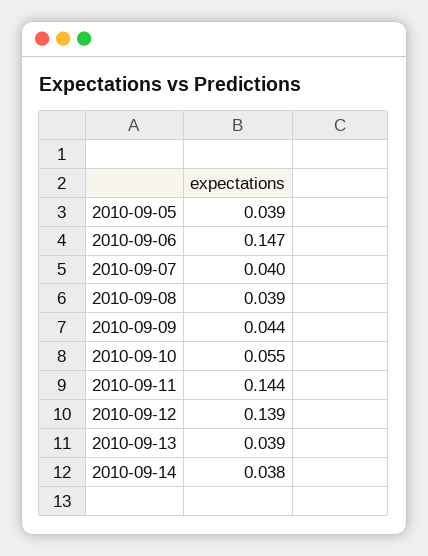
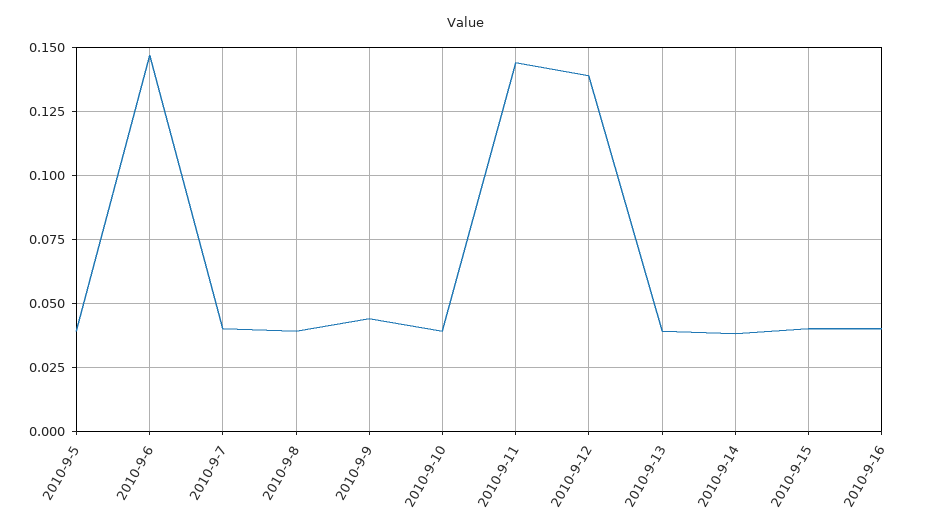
2010-09-10: 0.055 -> 0.04
2010-9-15: none -> 0.04
2010-9-16: none -> 0.04

